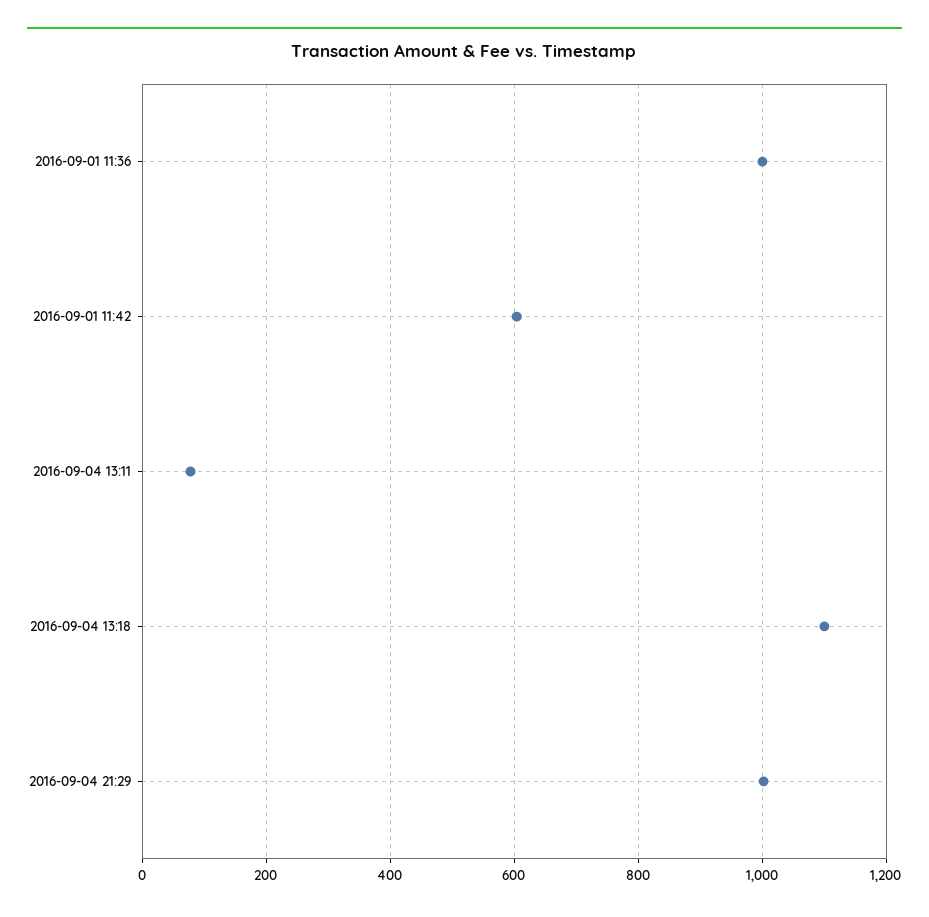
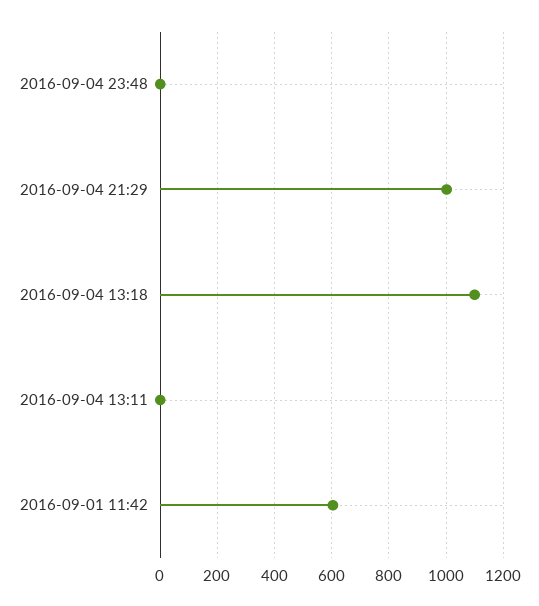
2016-09-01 11:36: 1000 -> none
2016-09-04 13:11: 80 -> 0
2016-09-04 23:48: none -> 0

